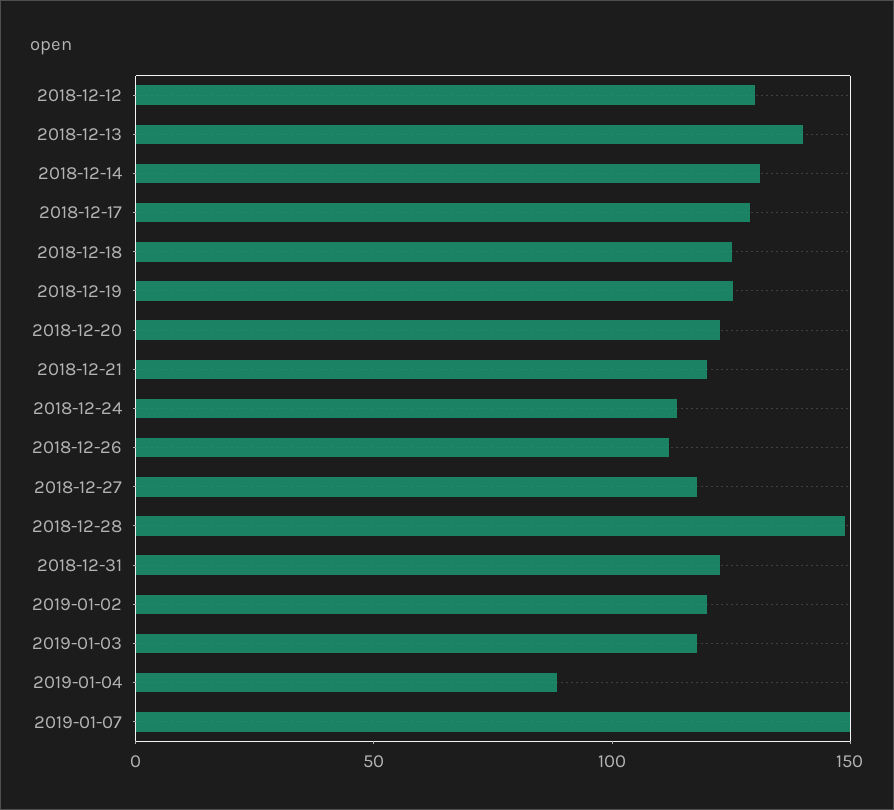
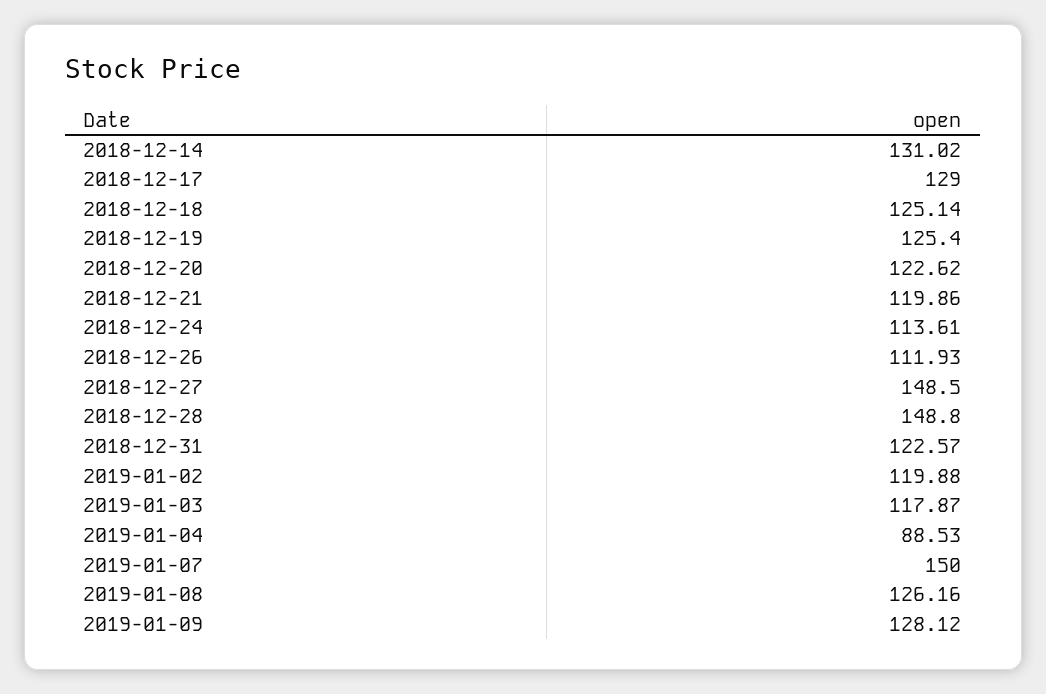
2018-12-12: 130 -> none
2018-12-13: 140 -> none
2018-12-27: 120 -> 148.5
2019-01-08: none -> 126.16
2019-01-09: none -> 128.12

